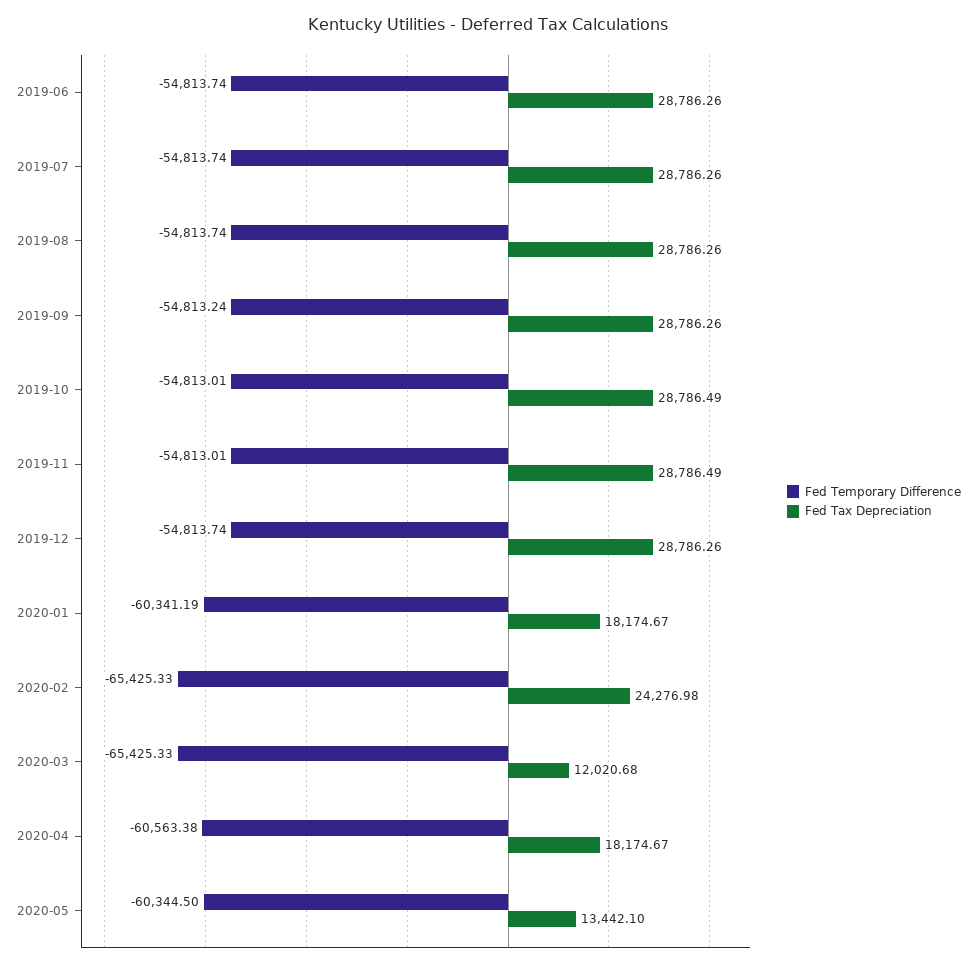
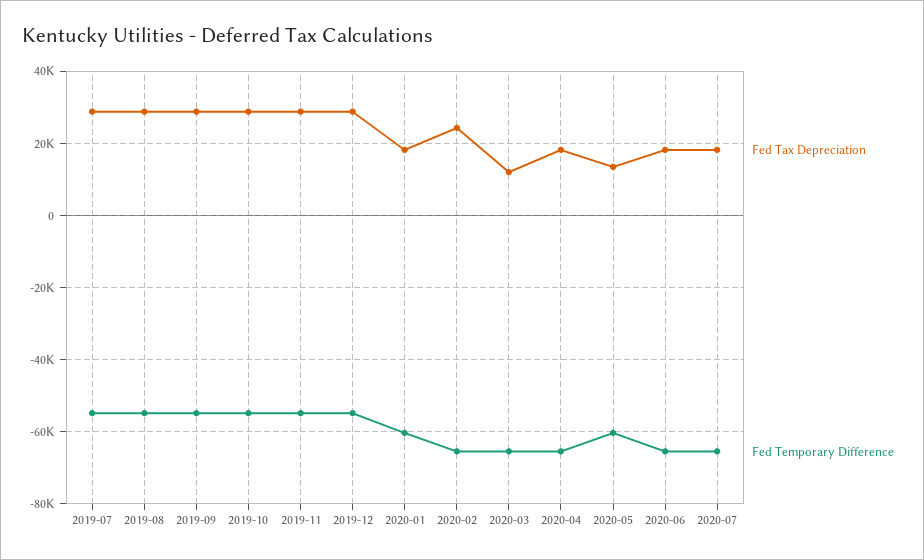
Fed Temporary Difference, 2019-06: -54813.74 -> none
Fed Tax Depreciation, 2019-06: 28786.26 -> none
Fed Temporary Difference, 2020-04: -60563.38 -> -66000
Fed Tax Depreciation, 2020-06: none -> 18000
Fed Temporary Difference, 2020-06: none -> -66000
Fed Tax Depreciation, 2020-07: none -> 18000
Fed Temporary Difference, 2020-07: none -> -66000

